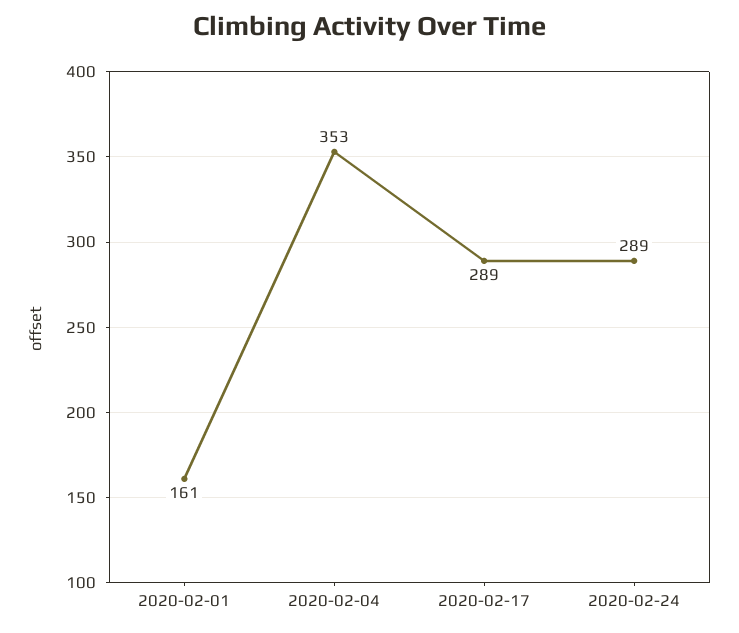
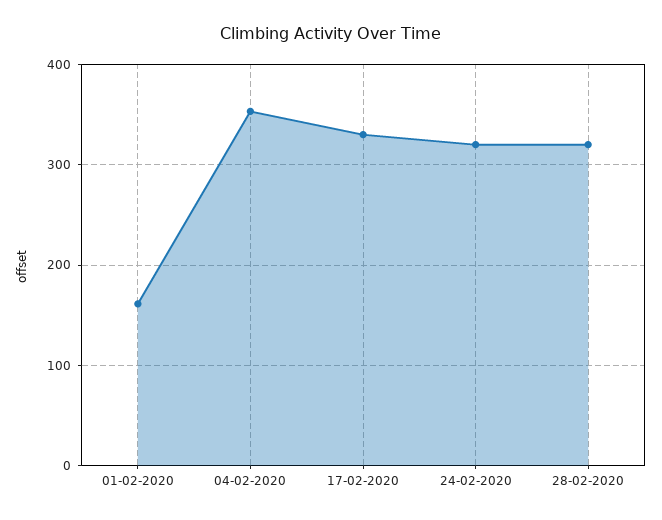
2020-02-17: 289 -> 330
2020-02-24: 289 -> 320
28-02-2020: none -> 320

